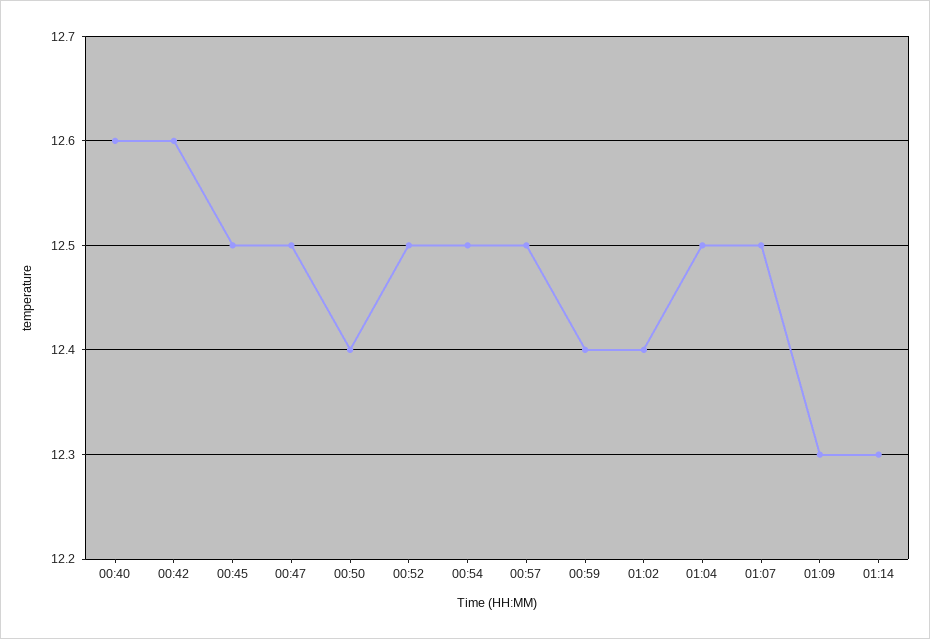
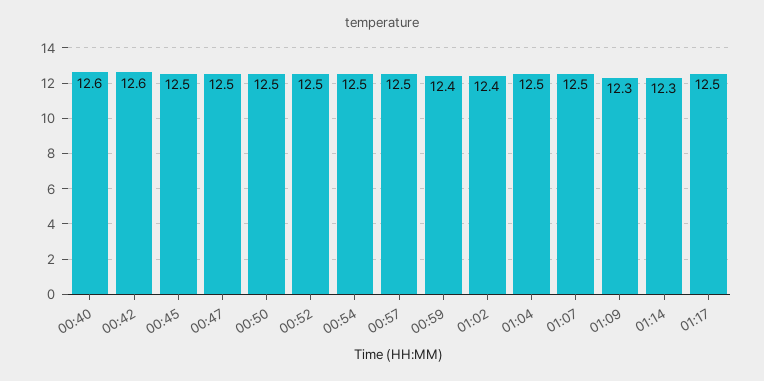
00:50: 12.4 -> 12.5
01:17: none -> 12.5

